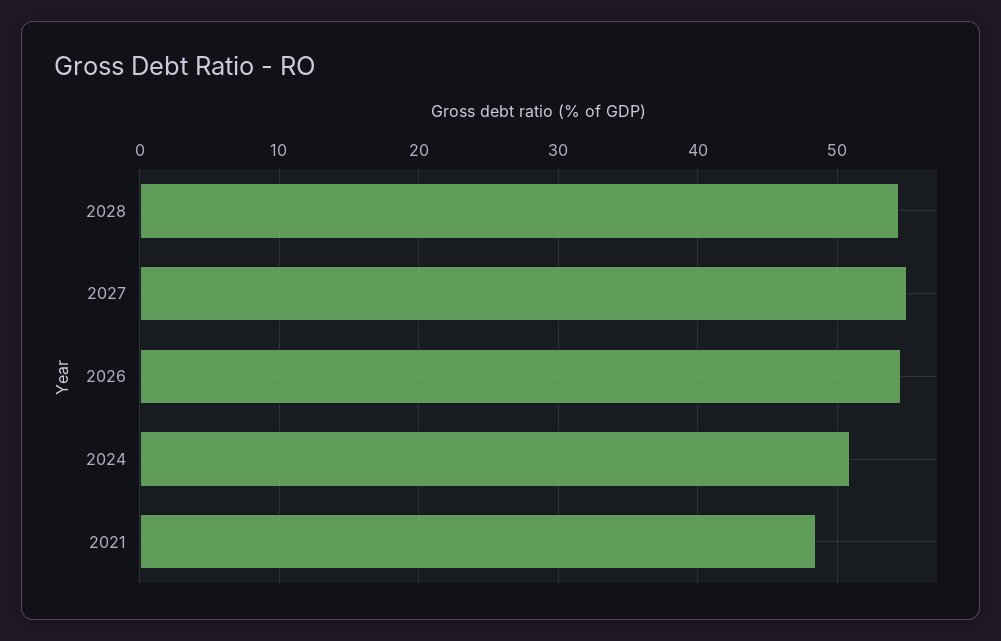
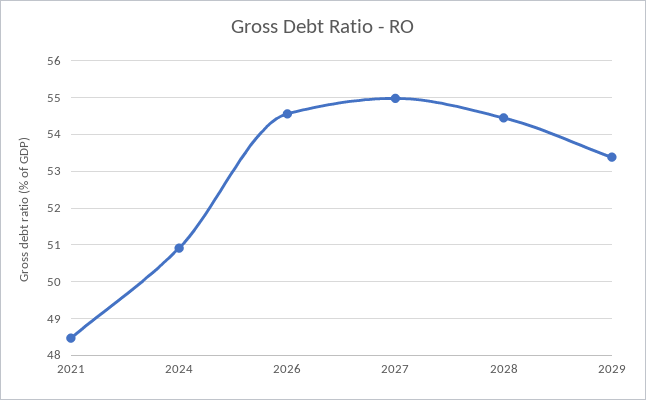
2029: none -> 53.4

